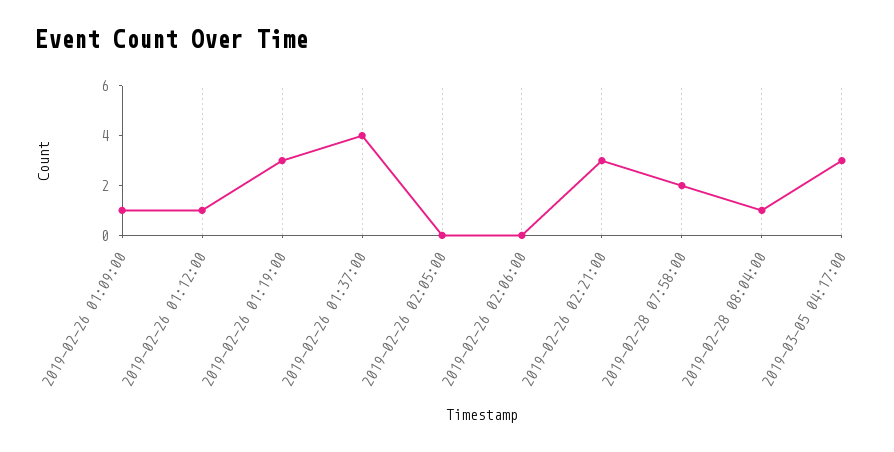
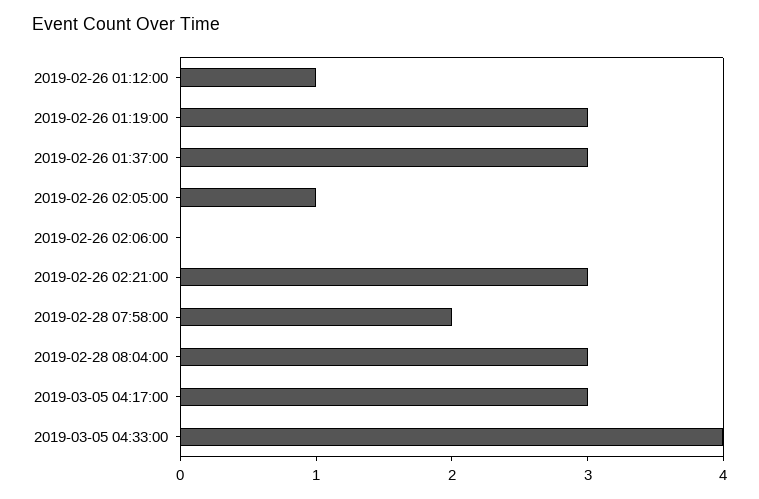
2019-02-26 01:09:00: 1 -> none
2019-02-26 01:37:00: 4 -> 3
2019-02-26 02:05:00: 0 -> 1
2019-02-28 08:04:00: 1 -> 3
2019-03-05 04:33:00: none -> 4

